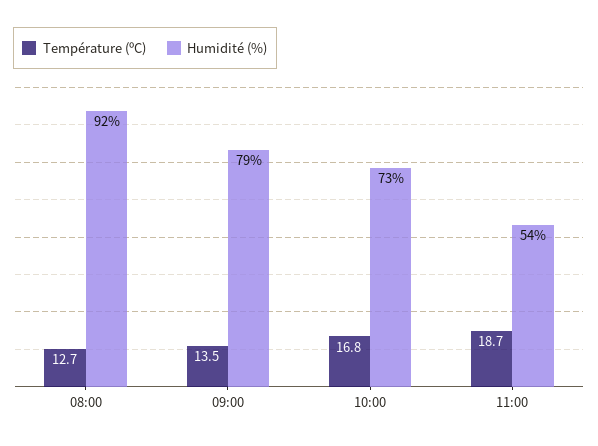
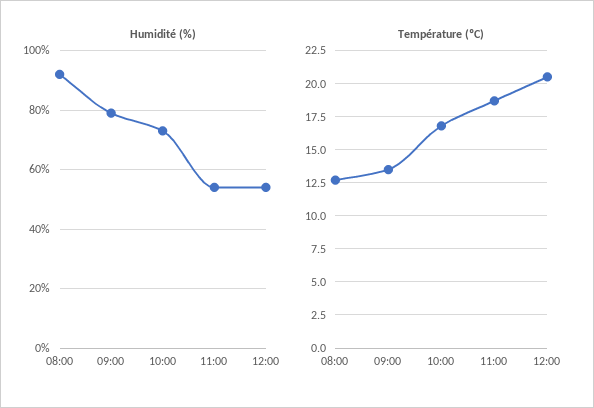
Humidité (%), 12:00: none -> 55
Température (ºC), 12:00: none -> 20.5

